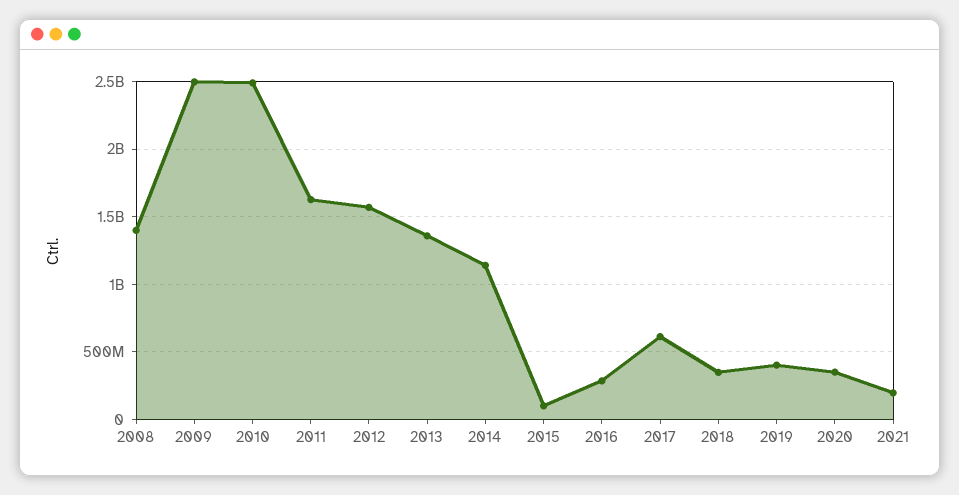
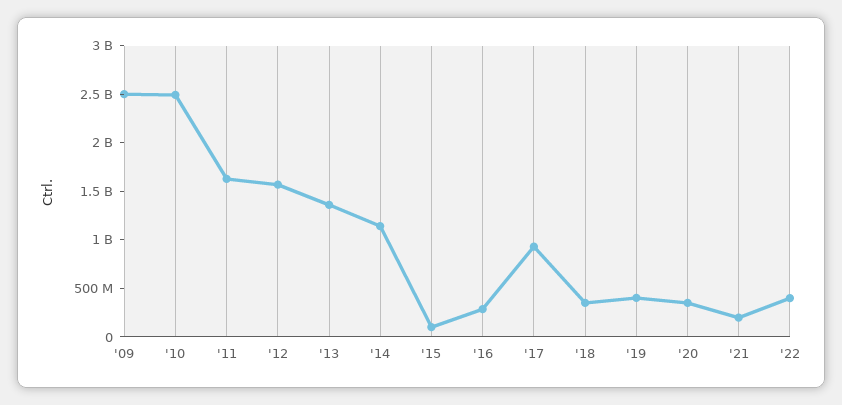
2008: 1400000000 -> none
2017: 600000000 -> 900000000
'22: none -> 400000000

